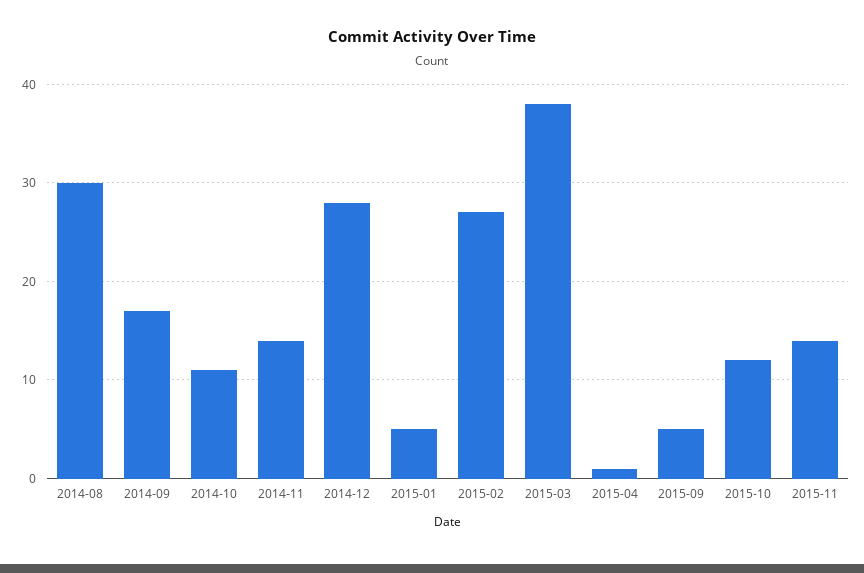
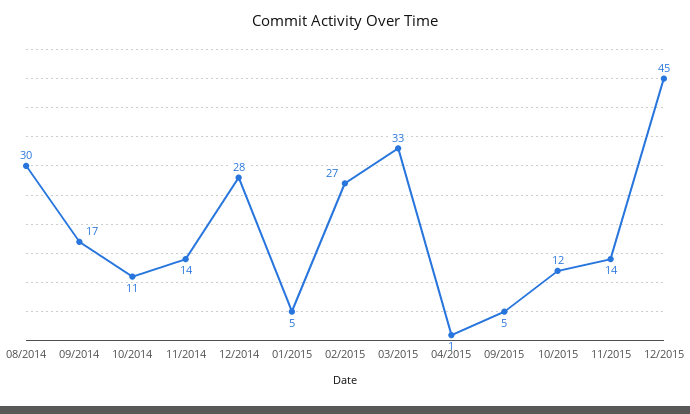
2015-03: 38 -> 33
12/2015: none -> 45

